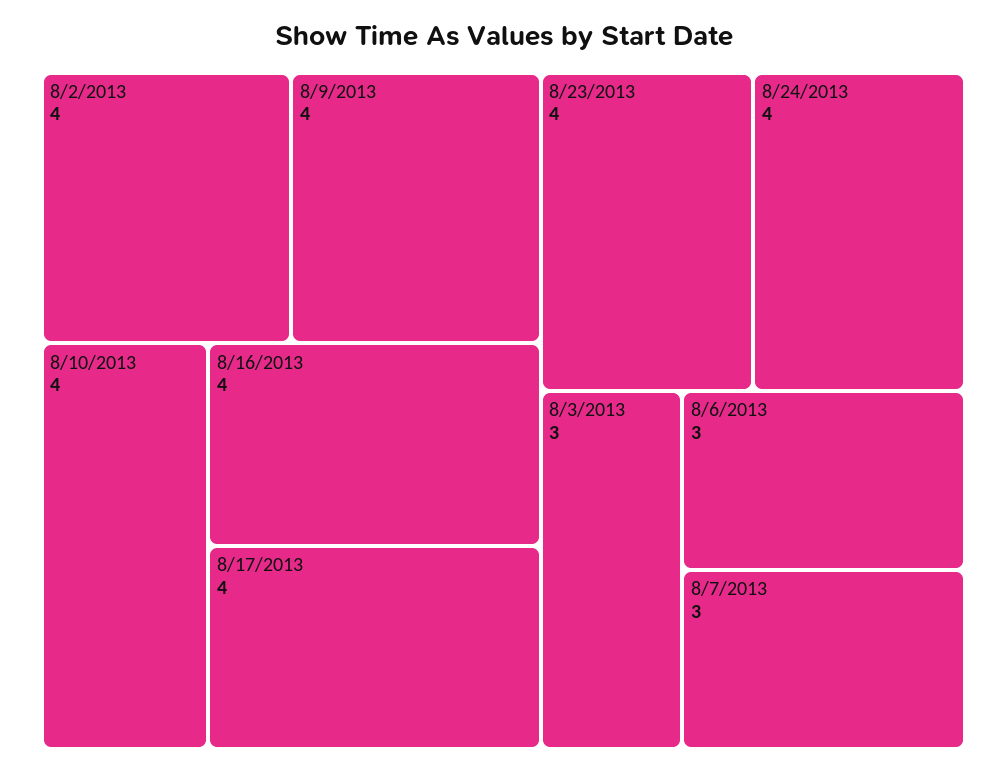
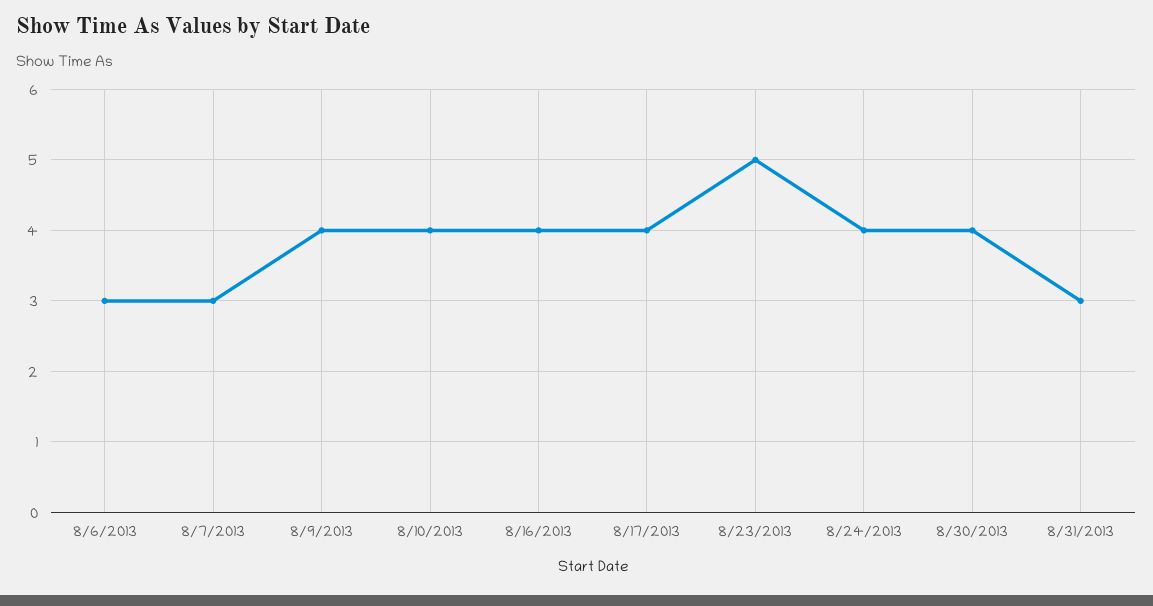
8/2/2013: 4 -> none
8/23/2013: 4 -> 5
8/3/2013: 3 -> none
8/30/2013: none -> 4
8/31/2013: none -> 3

